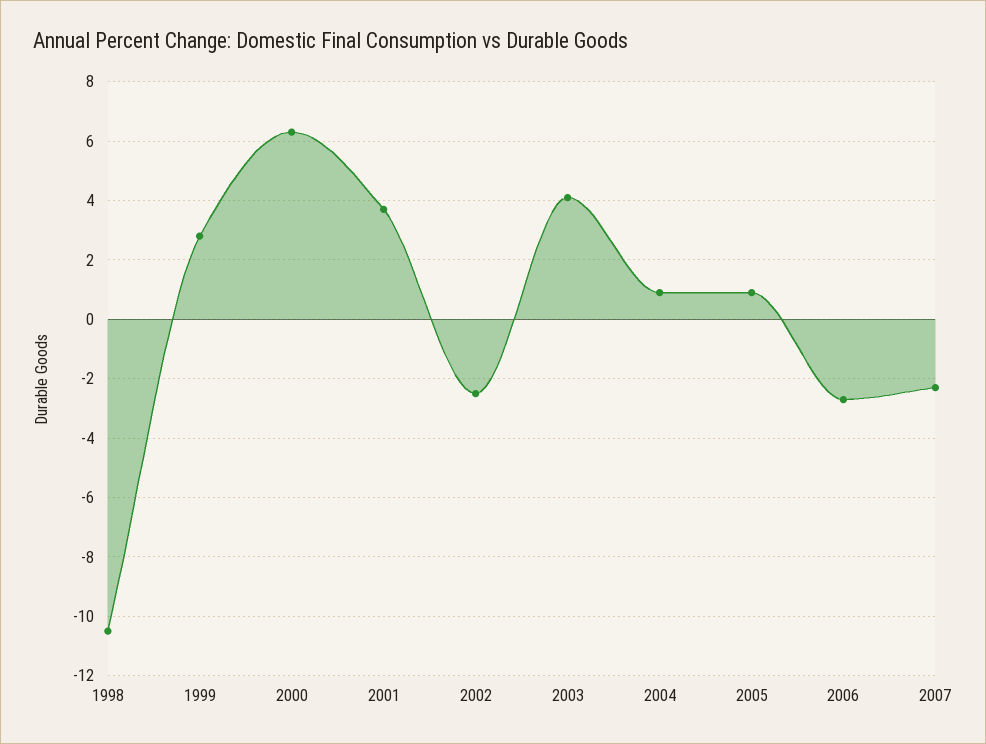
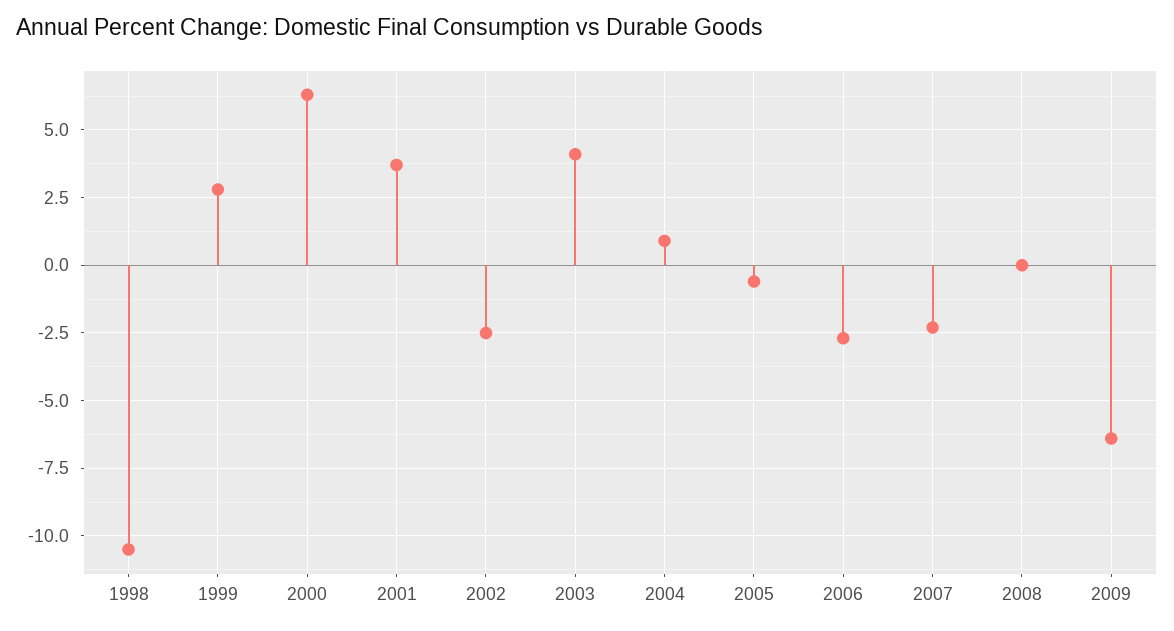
2005: 1 -> -0.5
2008: none -> 0
2009: none -> -6.5

